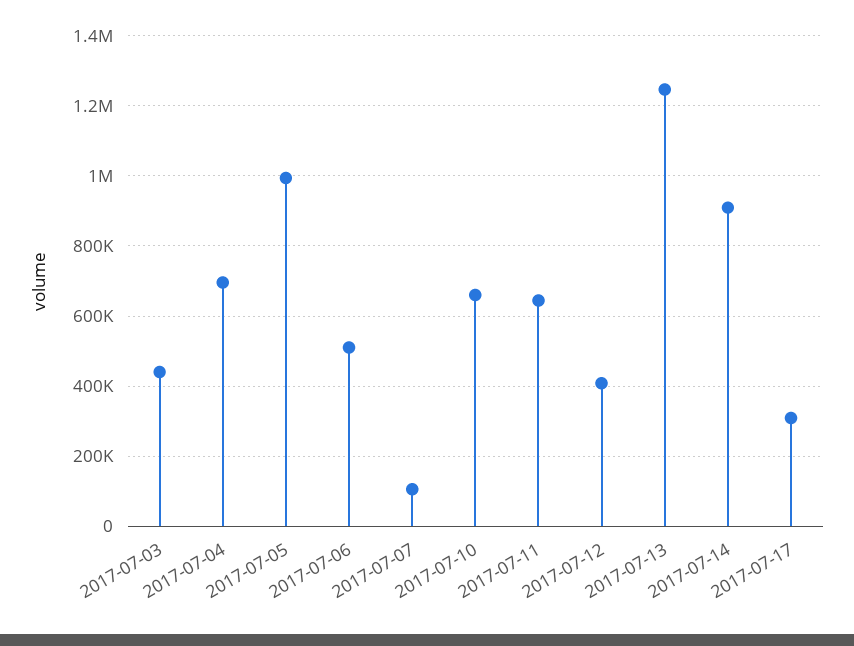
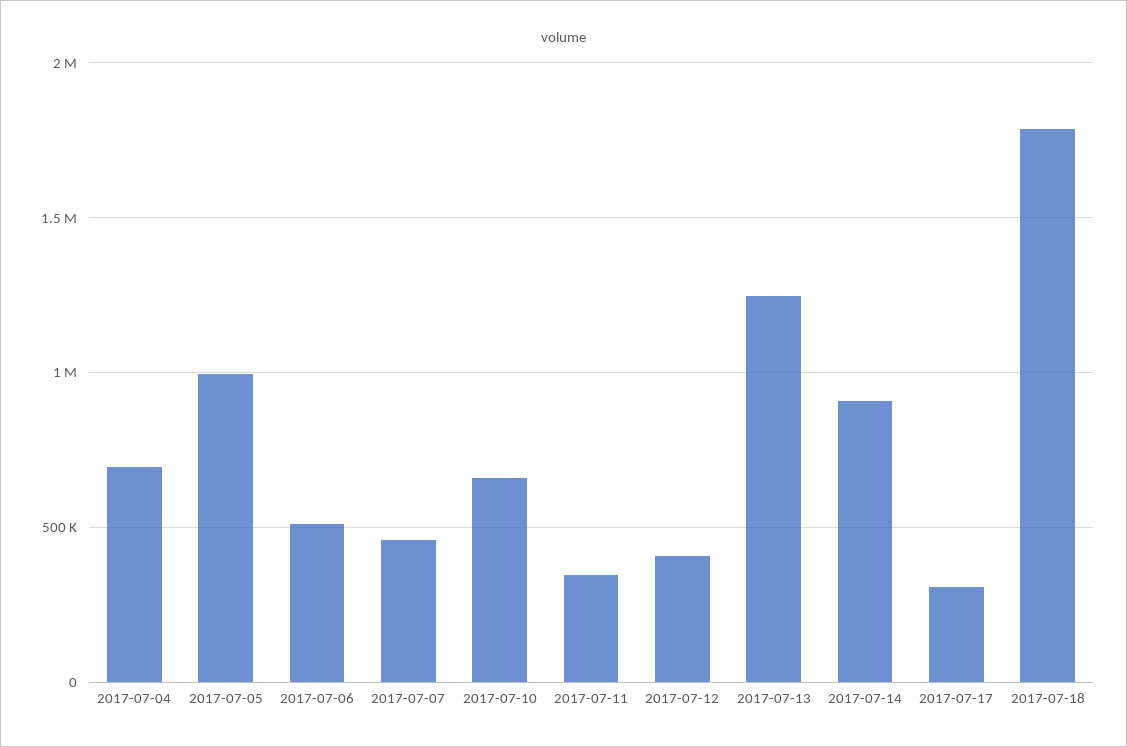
2017-07-03: 440000 -> none
2017-07-07: 100000 -> 450000
2017-07-11: 640000 -> 350000
2017-07-18: none -> 1800000

